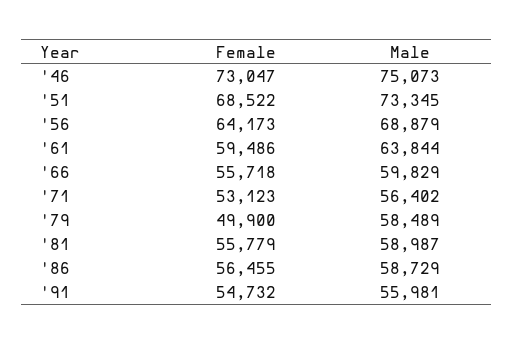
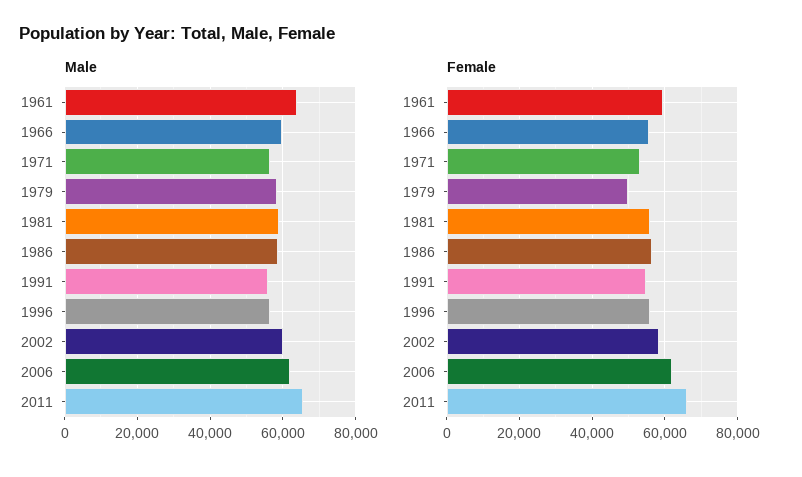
Female, '46: 73047 -> none
Male, '46: 75073 -> none
Female, '51: 68522 -> none
Male, '51: 73345 -> none
Female, '56: 64173 -> none
Male, '56: 68879 -> none
Male, 1996: none -> 56000
Male, 2002: none -> 60000
Male, 2006: none -> 62000
Male, 2011: none -> 66000
Female, 1996: none -> 56000
Female, 2002: none -> 58000
Female, 2006: none -> 62000
Female, 2011: none -> 66000

